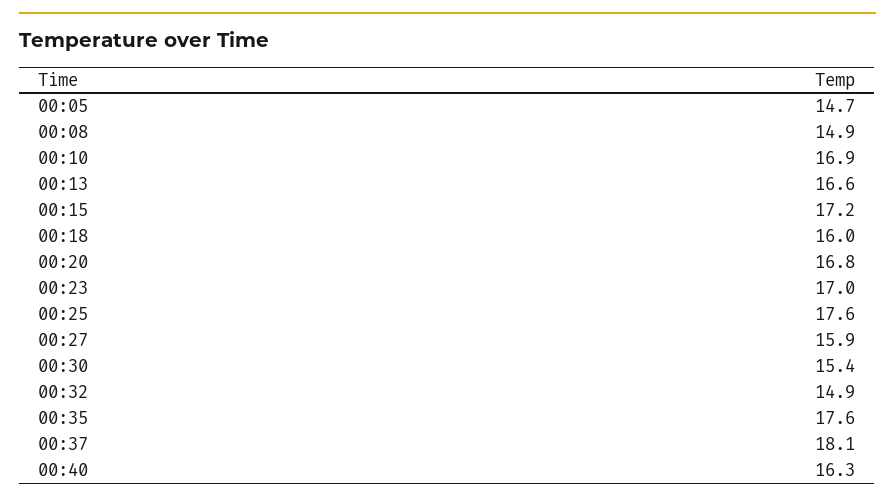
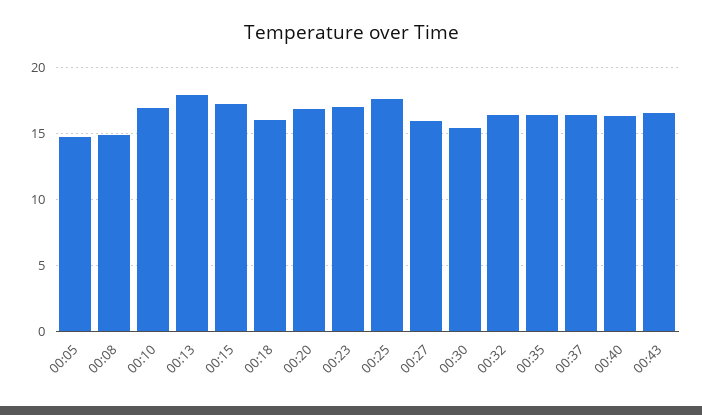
00:13: 16.6 -> 18
00:32: 14.9 -> 16.5
00:35: 17.6 -> 16.5
00:37: 18.1 -> 16.5
00:43: none -> 16.5

